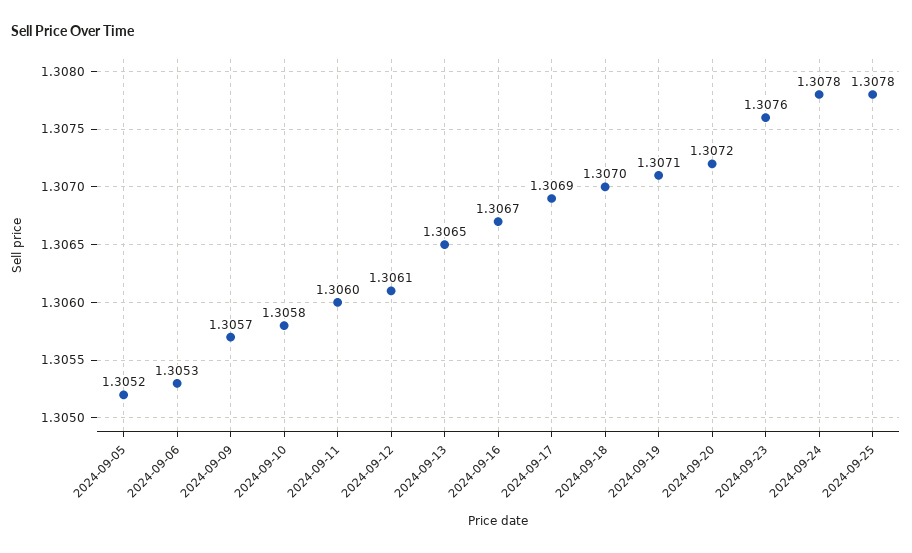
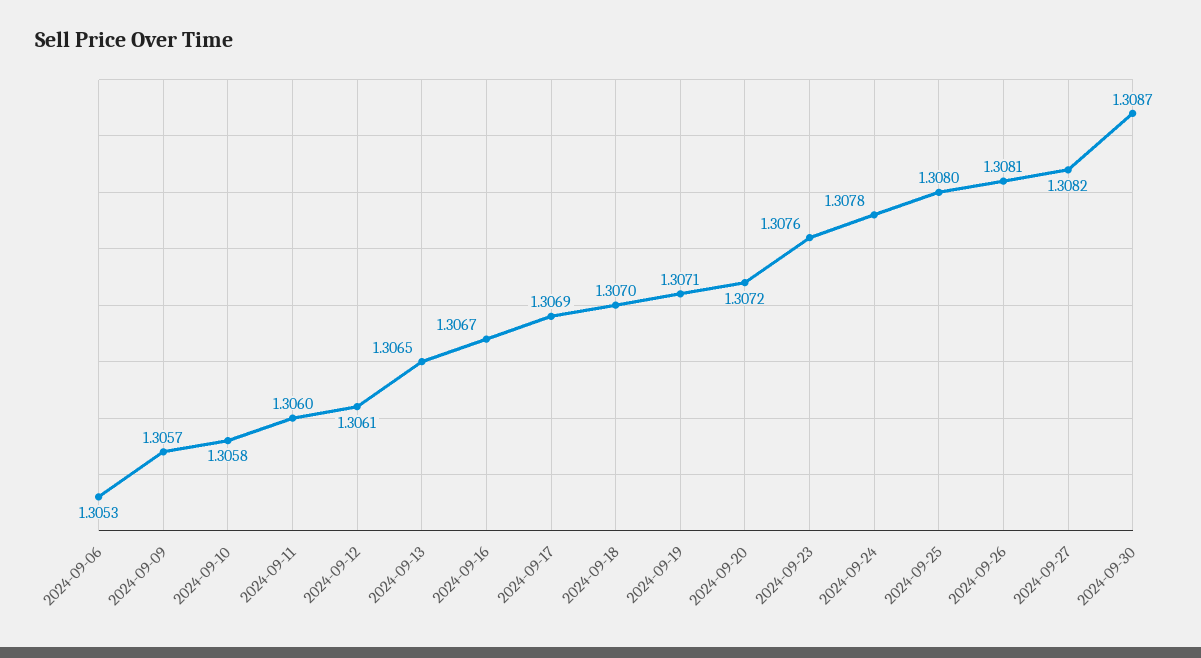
2024-09-05: 1.3052 -> none
2024-09-25: 1.3078 -> 1.308
2024-09-26: none -> 1.3081
2024-09-27: none -> 1.3082
2024-09-30: none -> 1.3087

